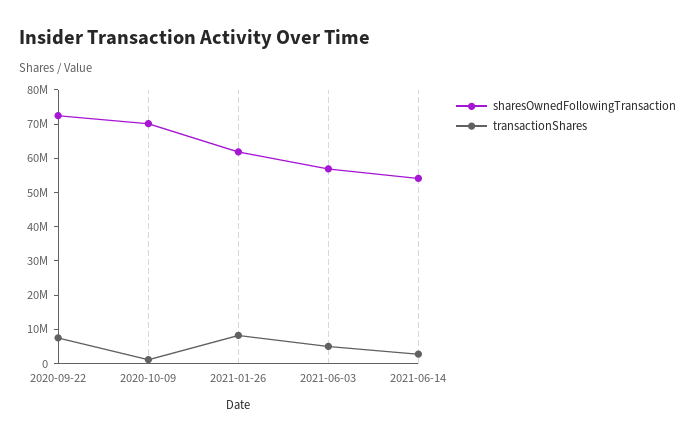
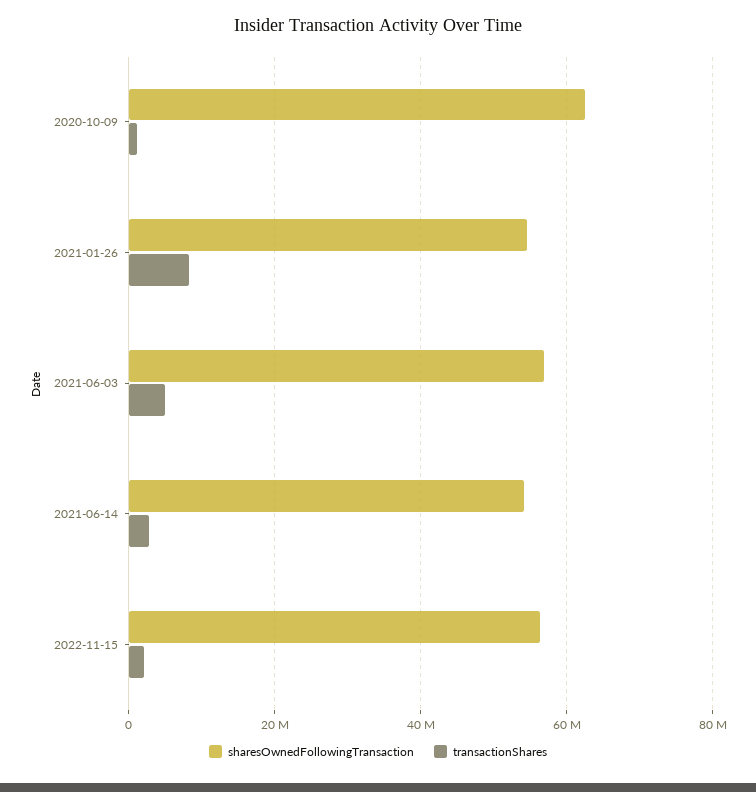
sharesOwnedFollowingTransaction, 2020-09-22: 72500000 -> none
transactionShares, 2020-09-22: 7500000 -> none
sharesOwnedFollowingTransaction, 2020-10-09: 70000000 -> 62000000
sharesOwnedFollowingTransaction, 2021-01-26: 62500000 -> 54000000
sharesOwnedFollowingTransaction, 2022-11-15: none -> 56000000
transactionShares, 2022-11-15: none -> 2000000

